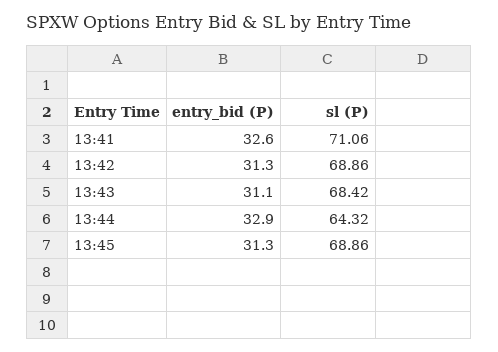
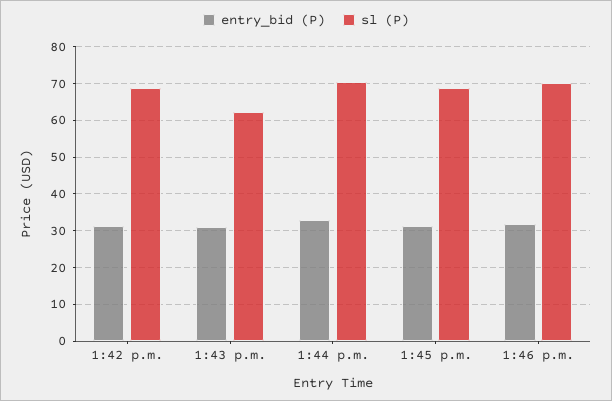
entry_bid (P), 13:41: 32.6 -> none
sl (P), 13:41: 71.06 -> none
sl (P), 13:43: 68.42 -> 62
sl (P), 13:44: 64.32 -> 70
entry_bid (P), 1:46 p.m.: none -> 32
sl (P), 1:46 p.m.: none -> 70

